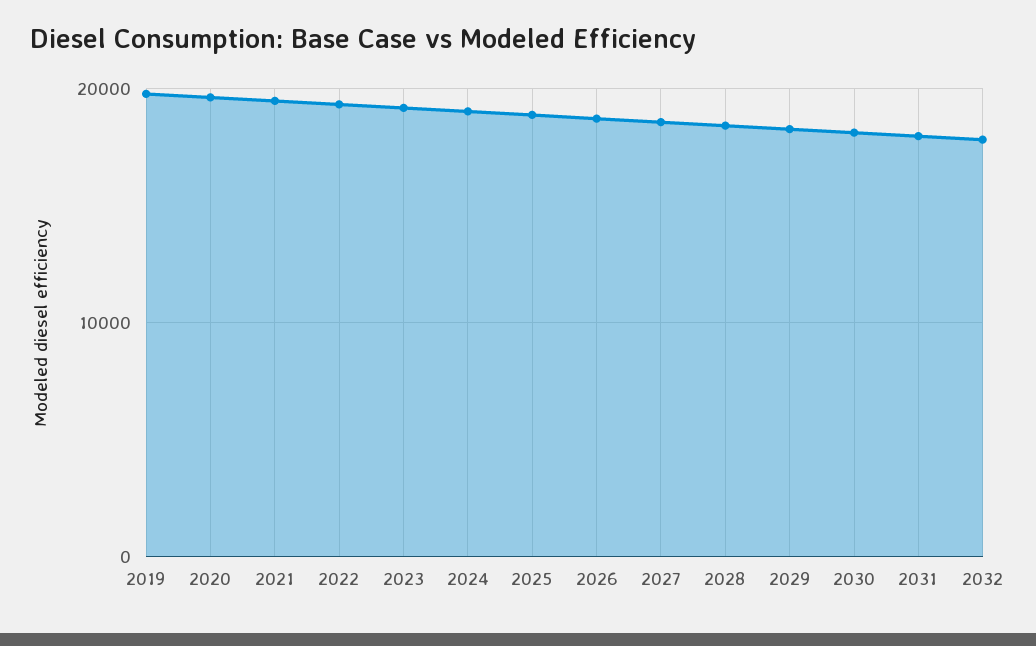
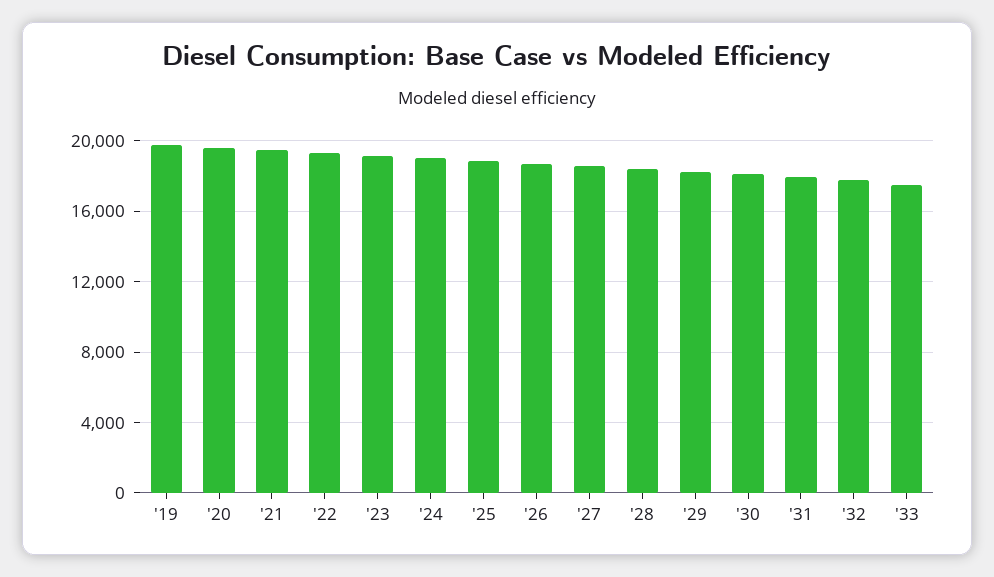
'33: none -> 17500

